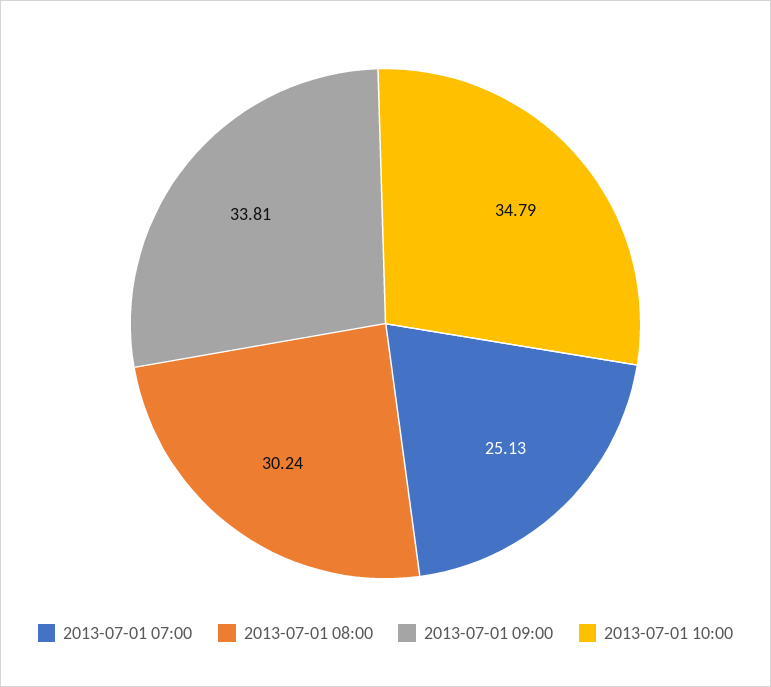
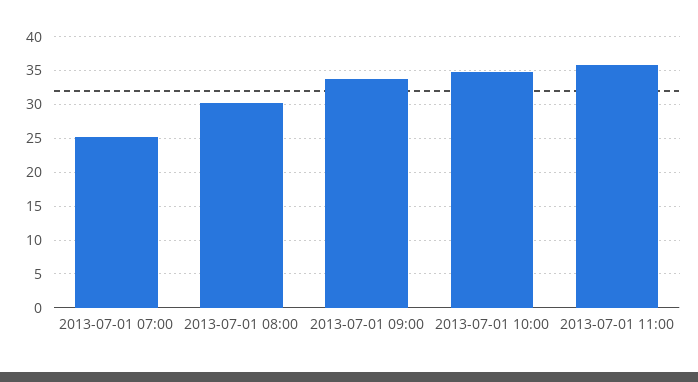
2013-07-01 11:00: none -> 36

